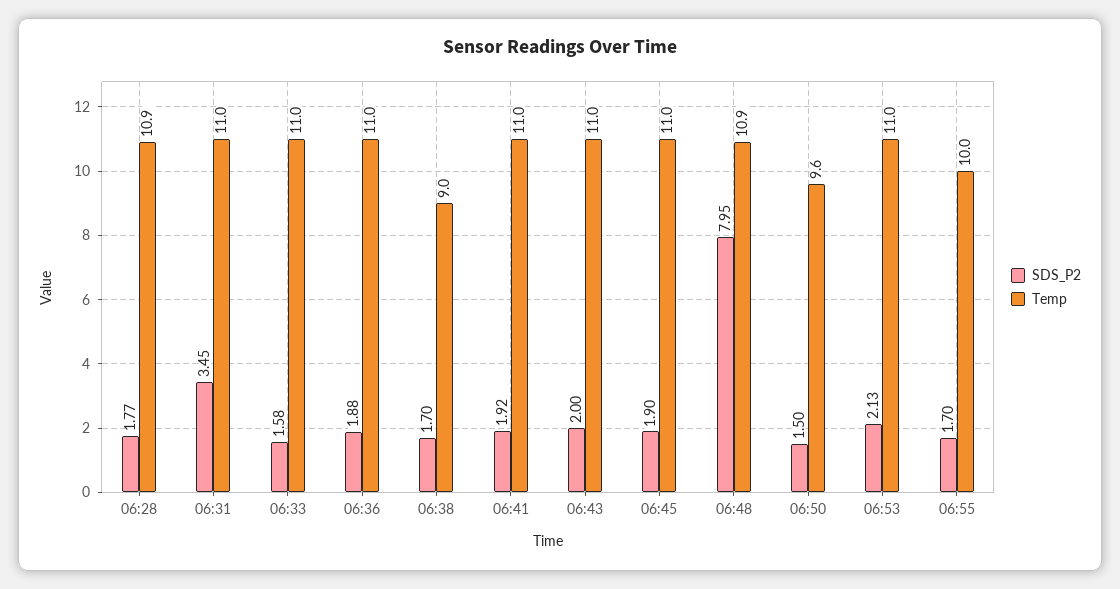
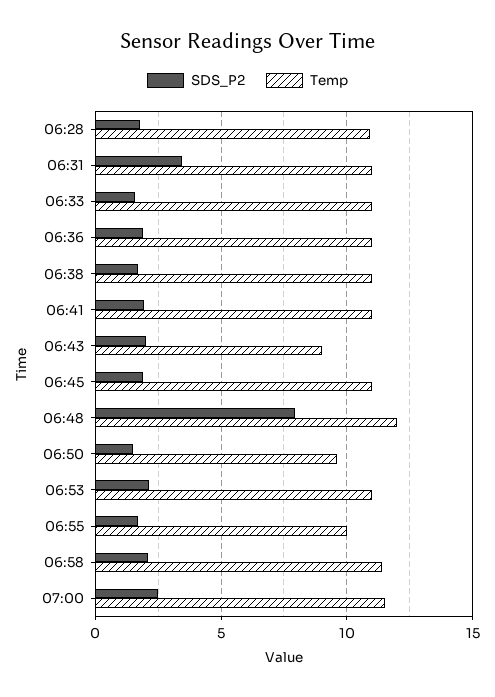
Temp, 06:38: 9 -> 11
Temp, 06:43: 11 -> 9
Temp, 06:48: 10.9 -> 12
SDS_P2, 06:58: none -> 2
Temp, 06:58: none -> 11.5
SDS_P2, 07:00: none -> 2.5
Temp, 07:00: none -> 11.5

